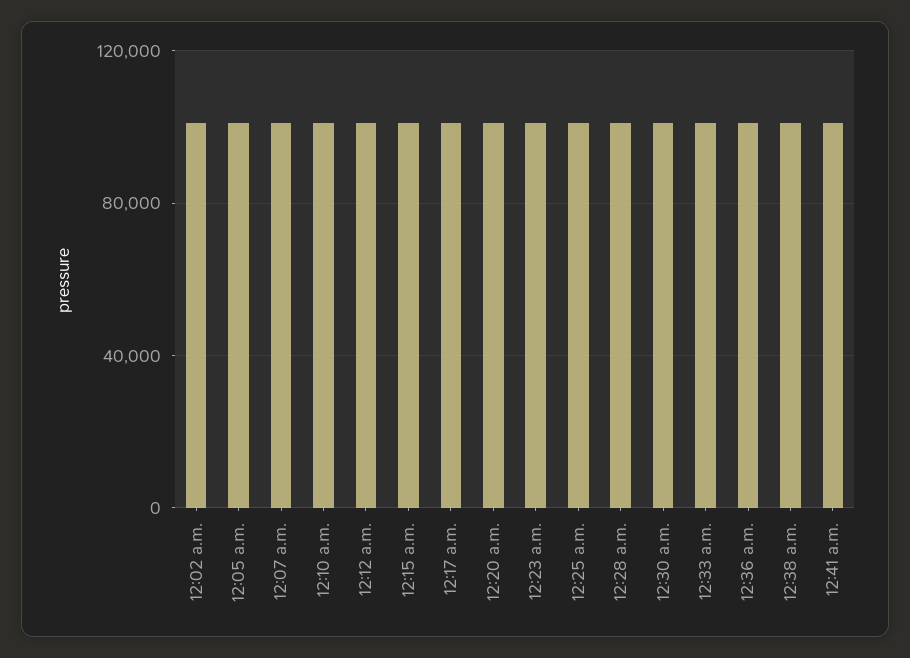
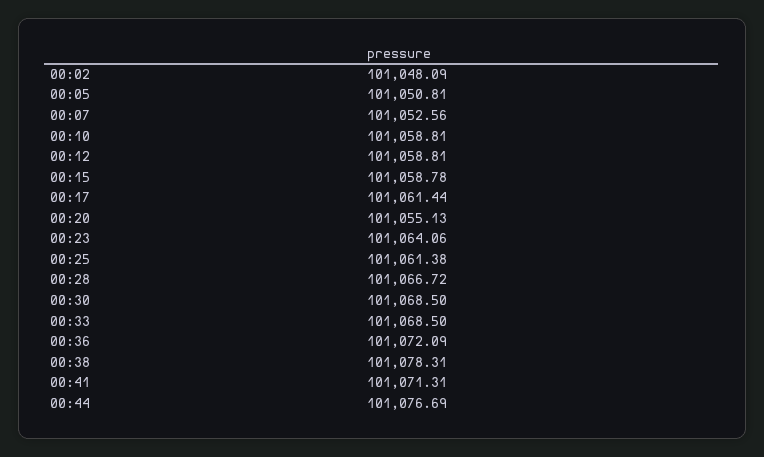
00:44: none -> 101076.69

